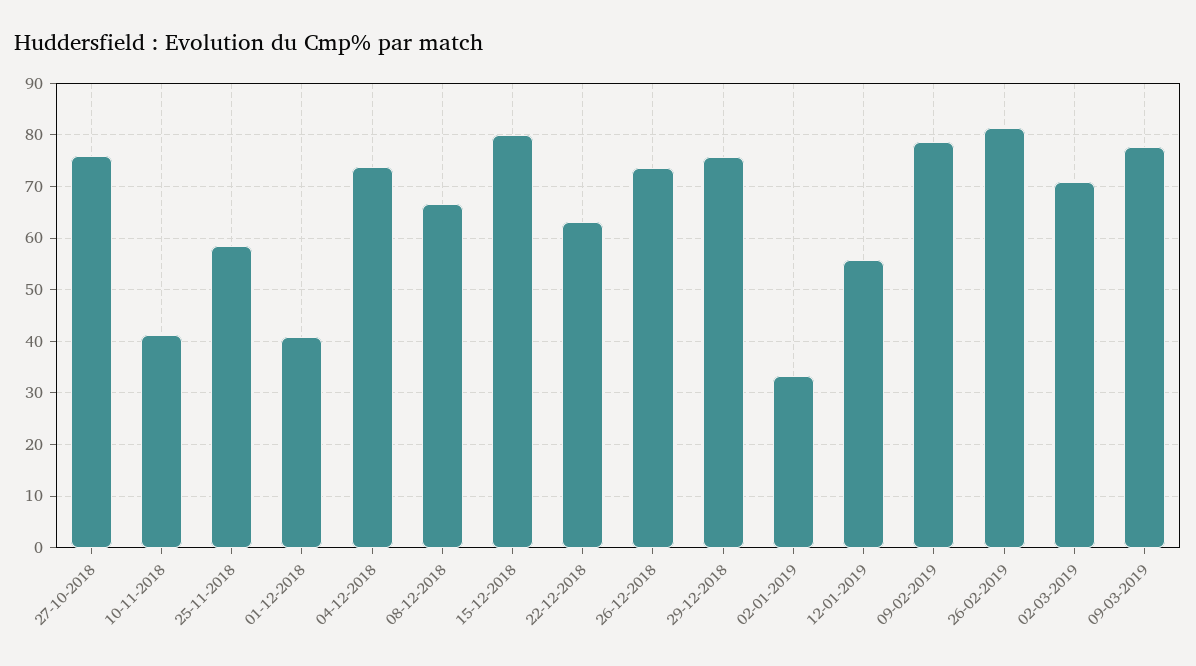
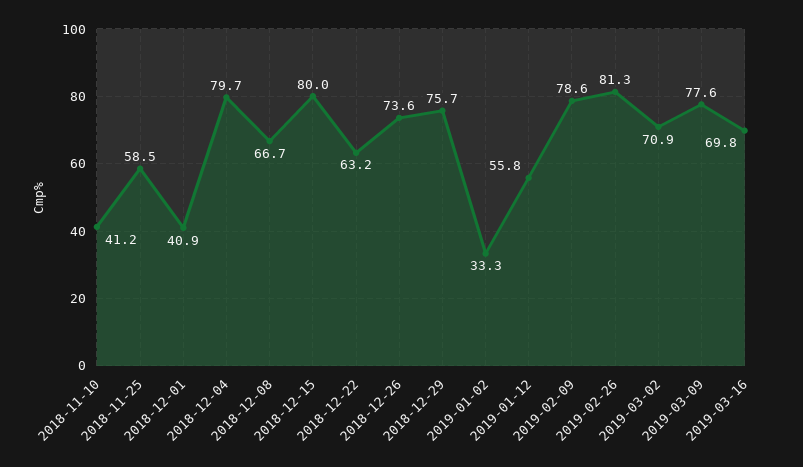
27-10-2018: 76 -> none
04-12-2018: 74 -> 79.7
2019-03-16: none -> 69.8

